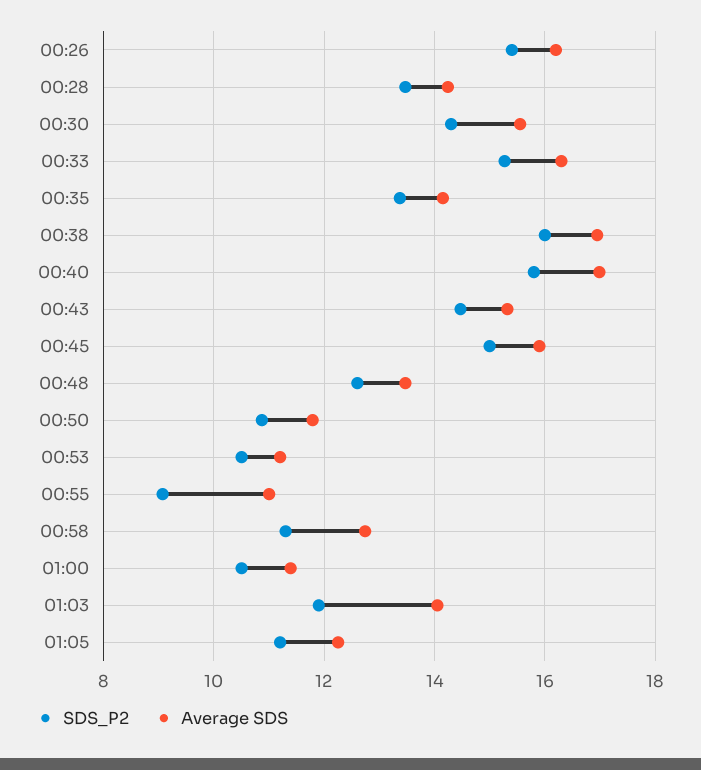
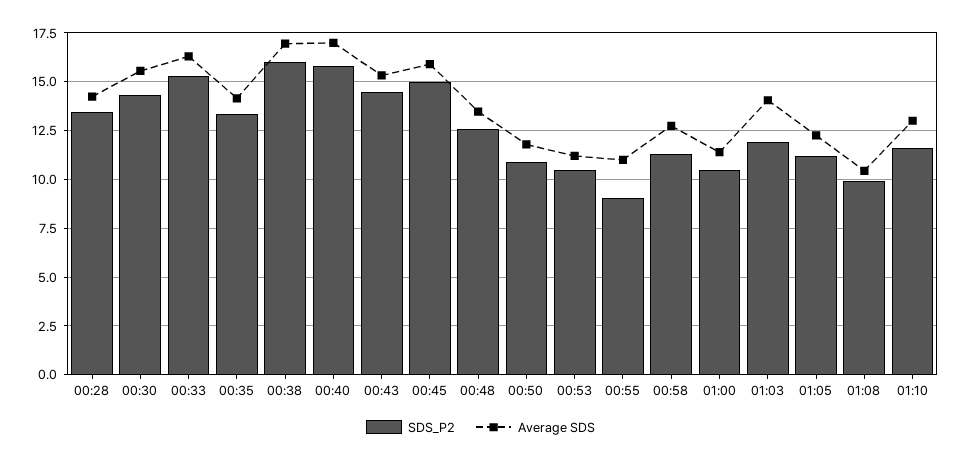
SDS_P2, 00:26: 15.4 -> none
Average SDS, 00:26: 16.2 -> none
SDS_P2, 01:08: none -> 10
Average SDS, 01:08: none -> 10.5
SDS_P2, 01:10: none -> 11.5
Average SDS, 01:10: none -> 13

